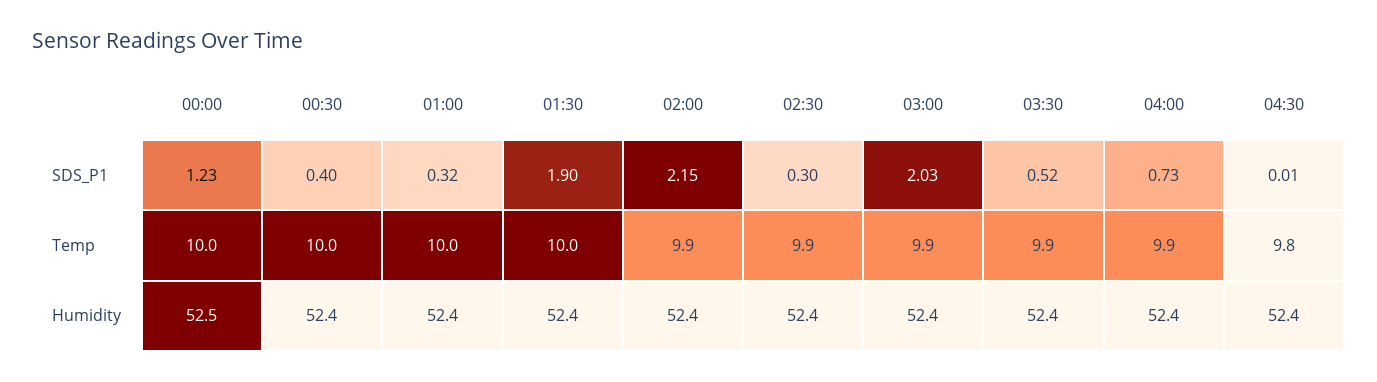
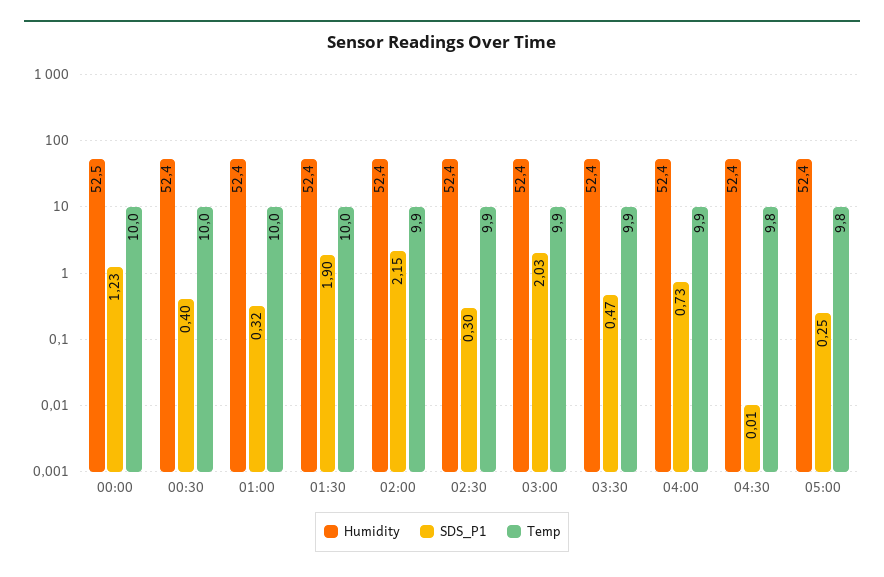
SDS_P1, 03:30: 0.52 -> 0.47
Humidity, 05:00: none -> 52.4
SDS_P1, 05:00: none -> 0.25
Temp, 05:00: none -> 9.8

